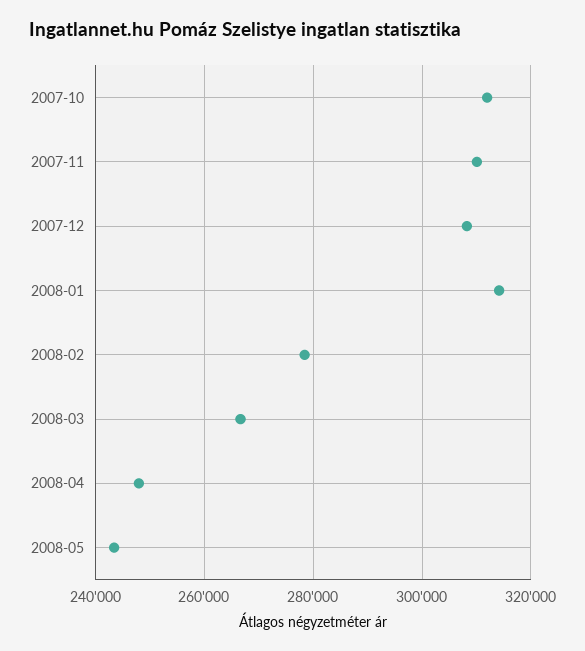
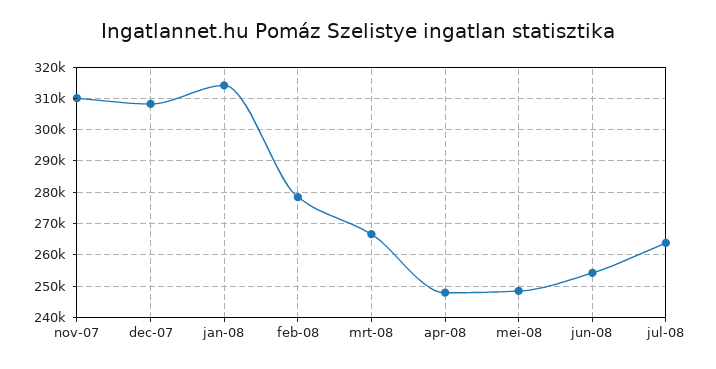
2007-10: 312000 -> none
2008-05: 244000 -> 248000
jun-08: none -> 254000
jul-08: none -> 264000

